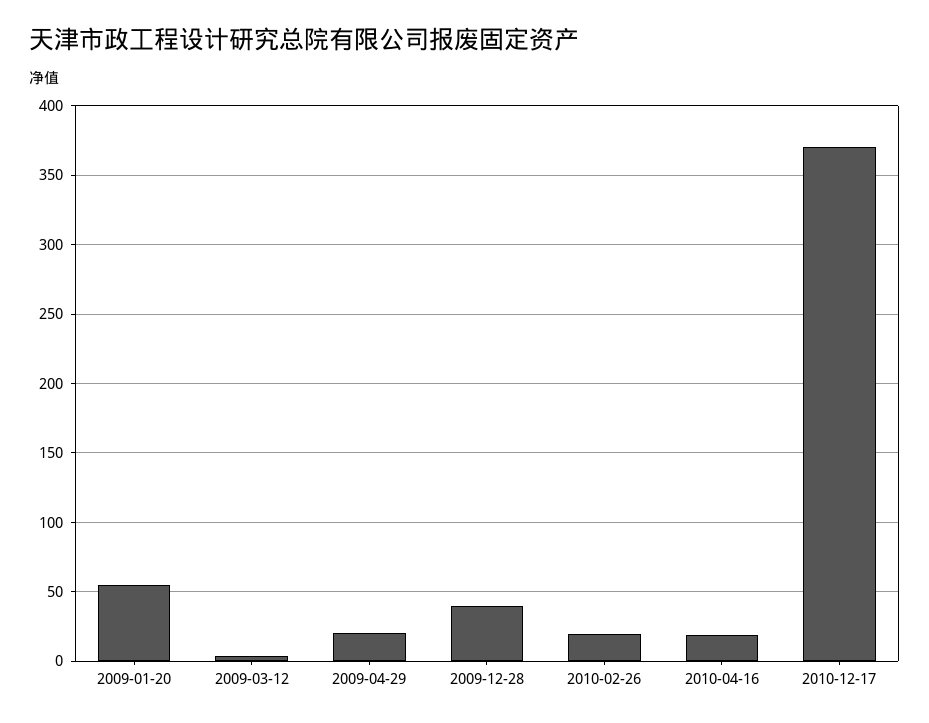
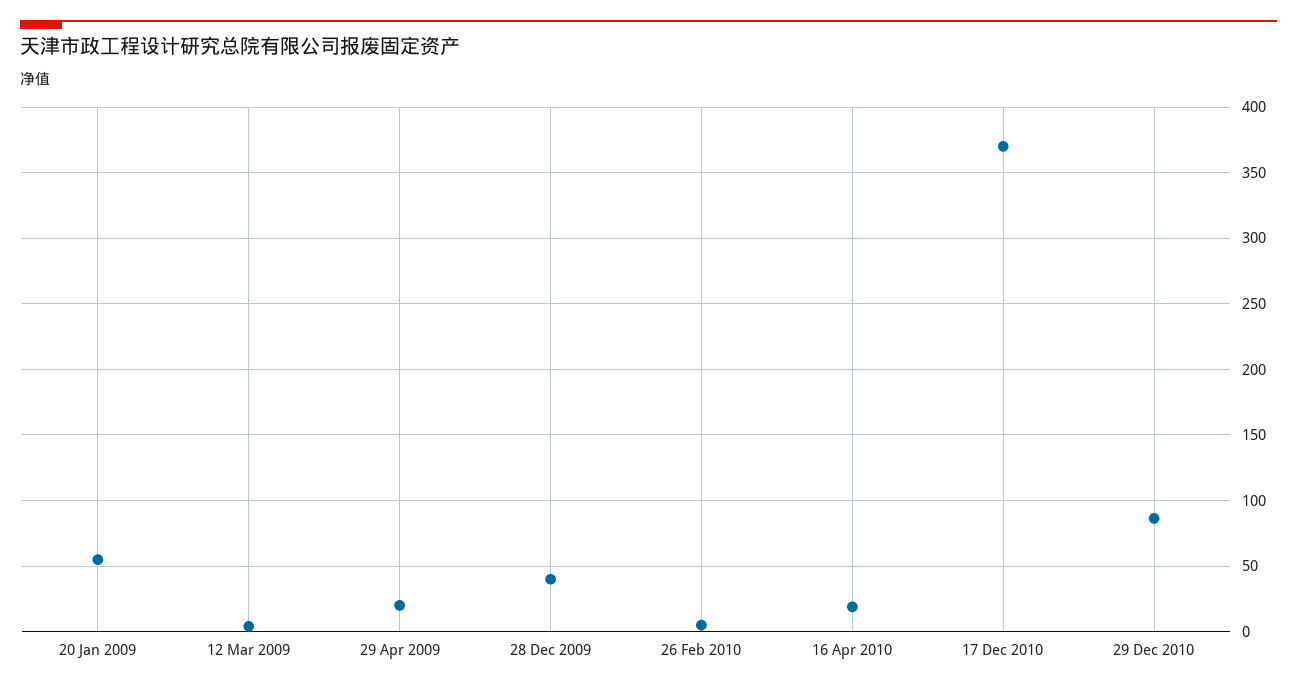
2010-02-26: 20 -> 5
29 Dec 2010: none -> 85

